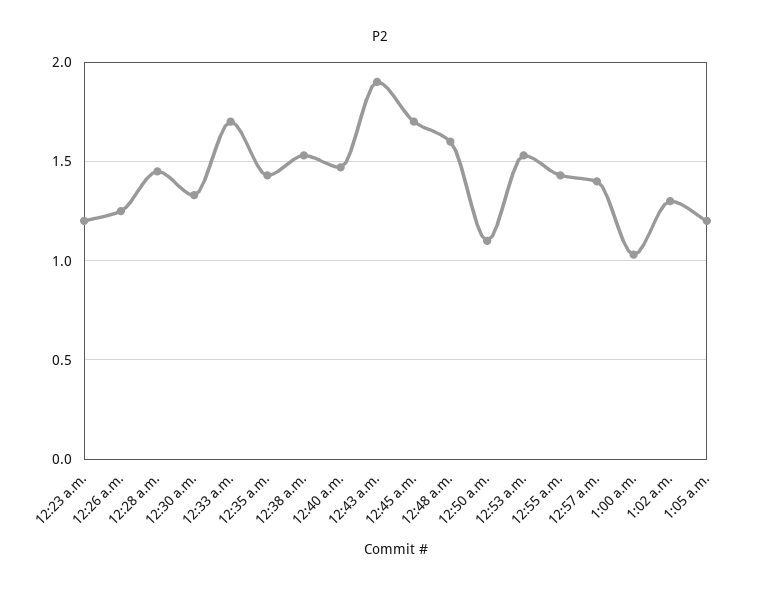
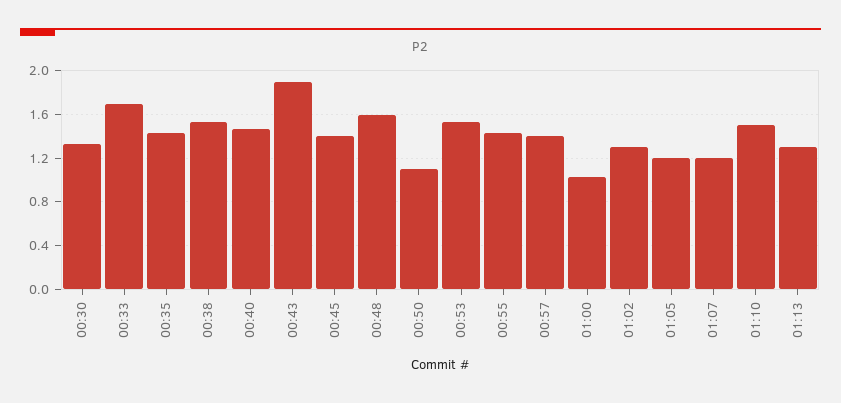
12:23 a.m.: 1.2 -> none
12:26 a.m.: 1.25 -> none
12:28 a.m.: 1.45 -> none
12:45 a.m.: 1.7 -> 1.4
01:07: none -> 1.2
01:10: none -> 1.5
01:13: none -> 1.3

